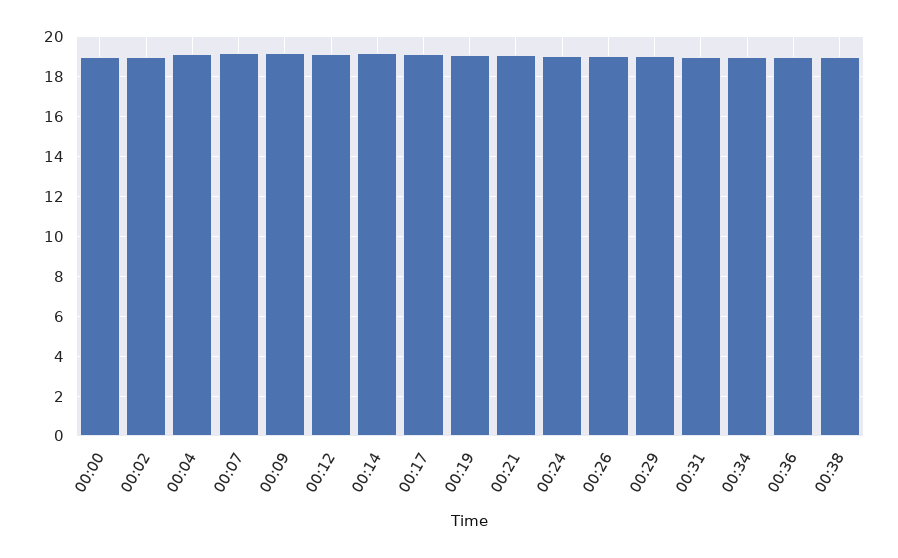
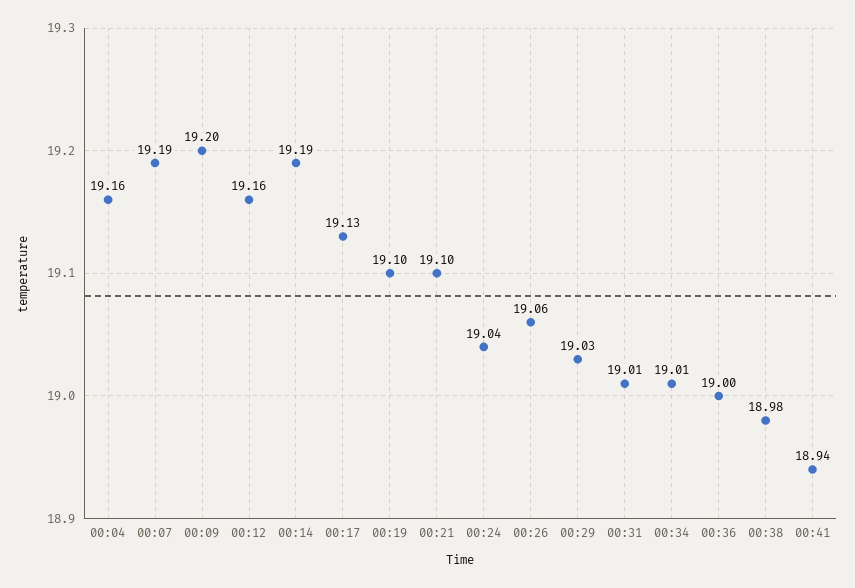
00:00: 19 -> none
00:02: 19 -> none
00:41: none -> 18.94

